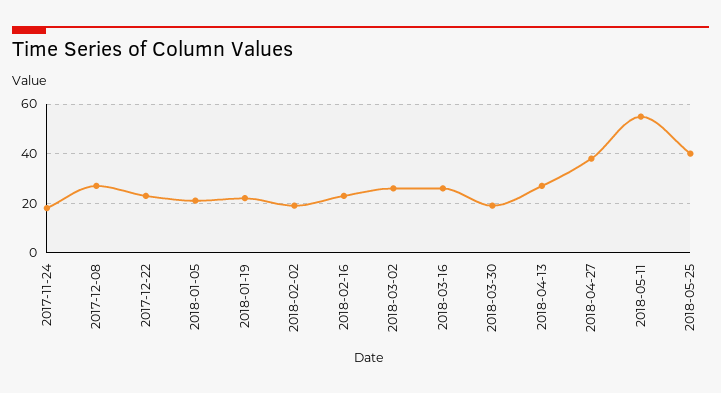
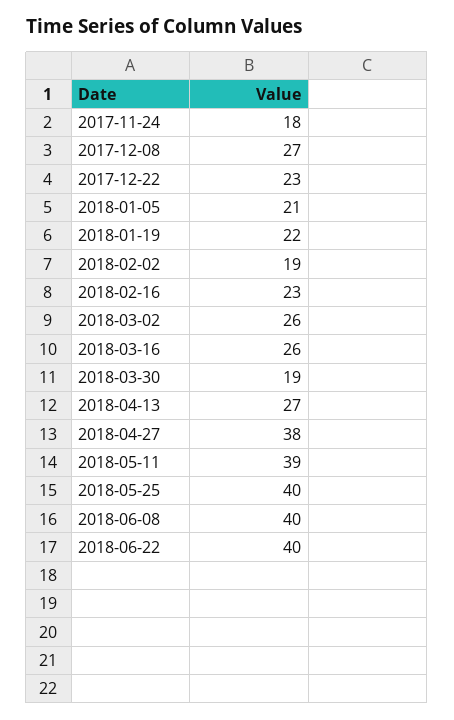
2018-05-11: 55 -> 39
2018-06-08: none -> 40
2018-06-22: none -> 40

